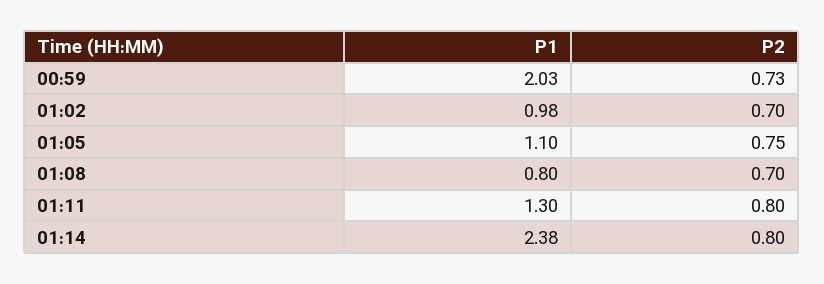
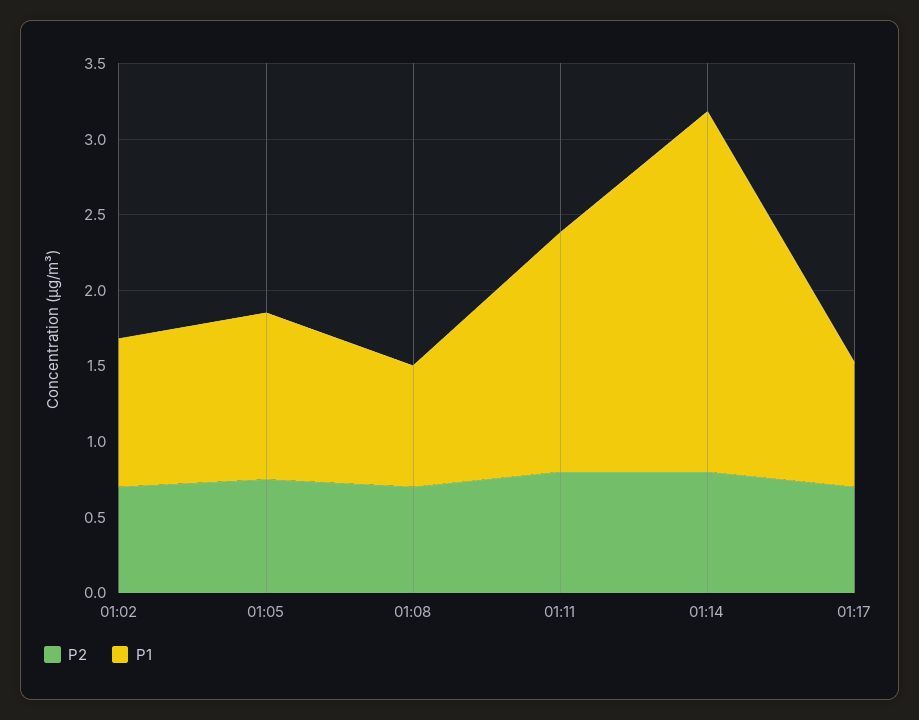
P1, 00:59: 2.03 -> none
P2, 00:59: 0.73 -> none
P1, 01:11: 1.3 -> 1.6
P2, 01:17: none -> 0.7
P1, 01:17: none -> 0.8

